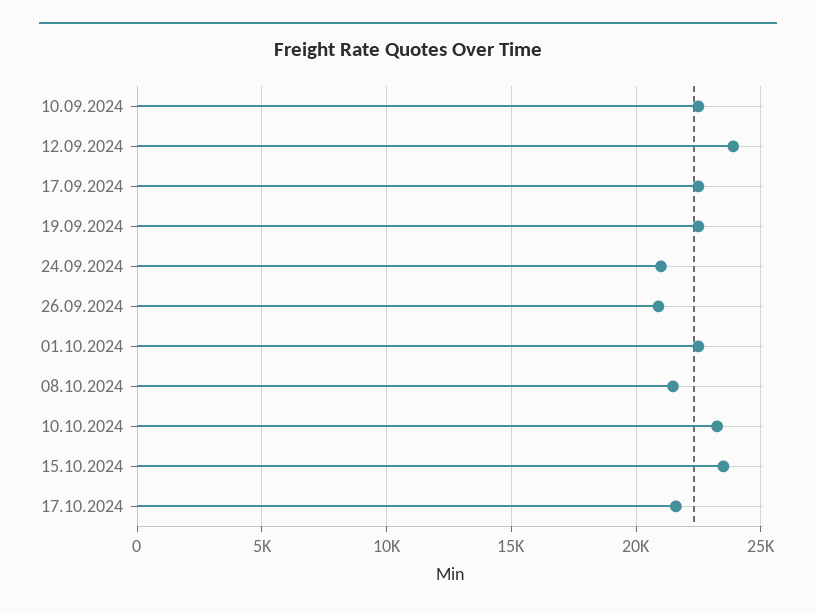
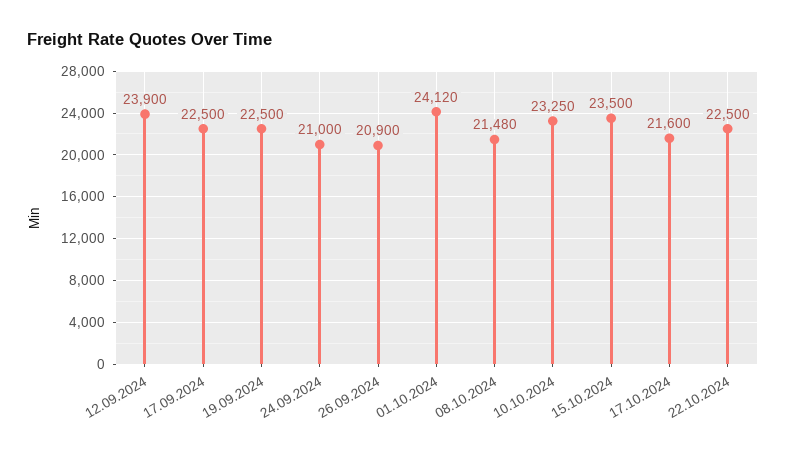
10.09.2024: 22500 -> none
01.10.2024: 22500 -> 24120
22.10.2024: none -> 22500

